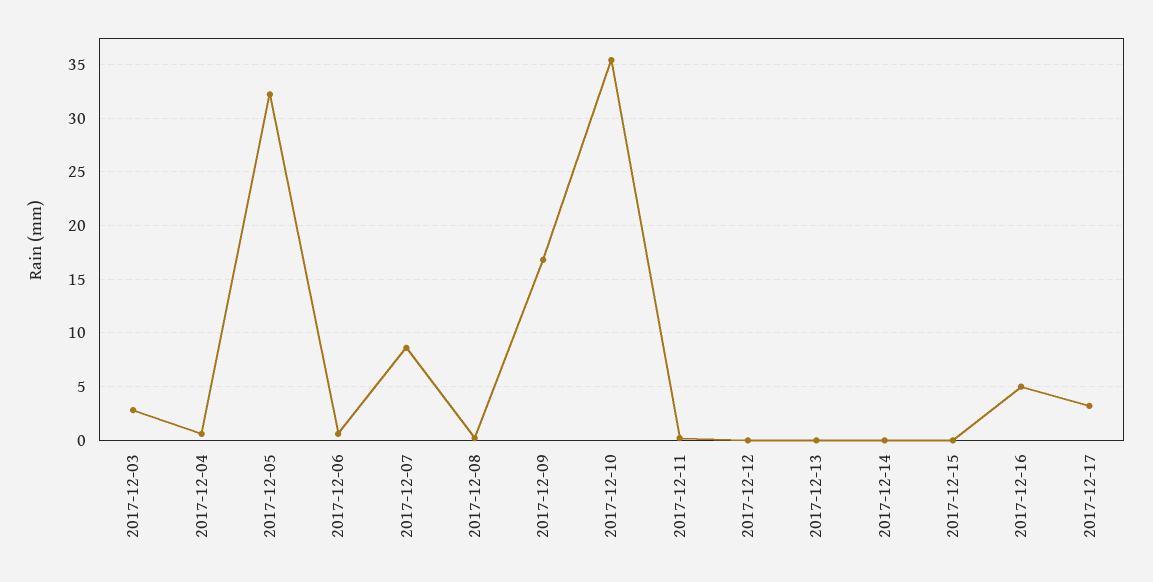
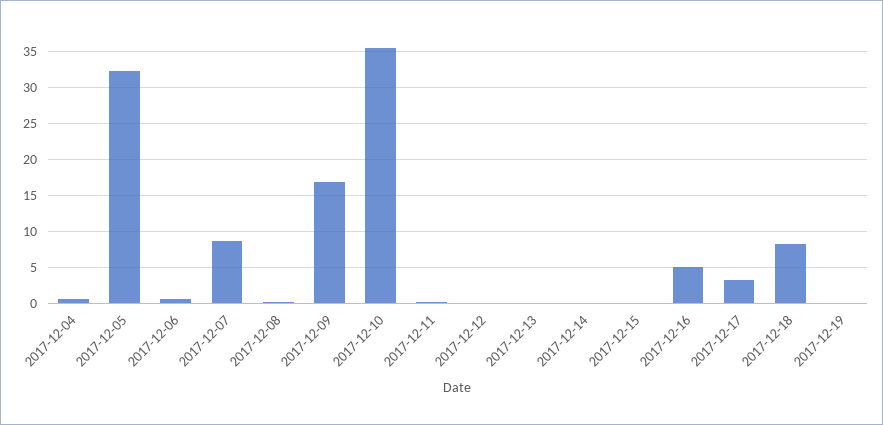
2017-12-03: 3 -> none
2017-12-18: none -> 8
2017-12-19: none -> 0

